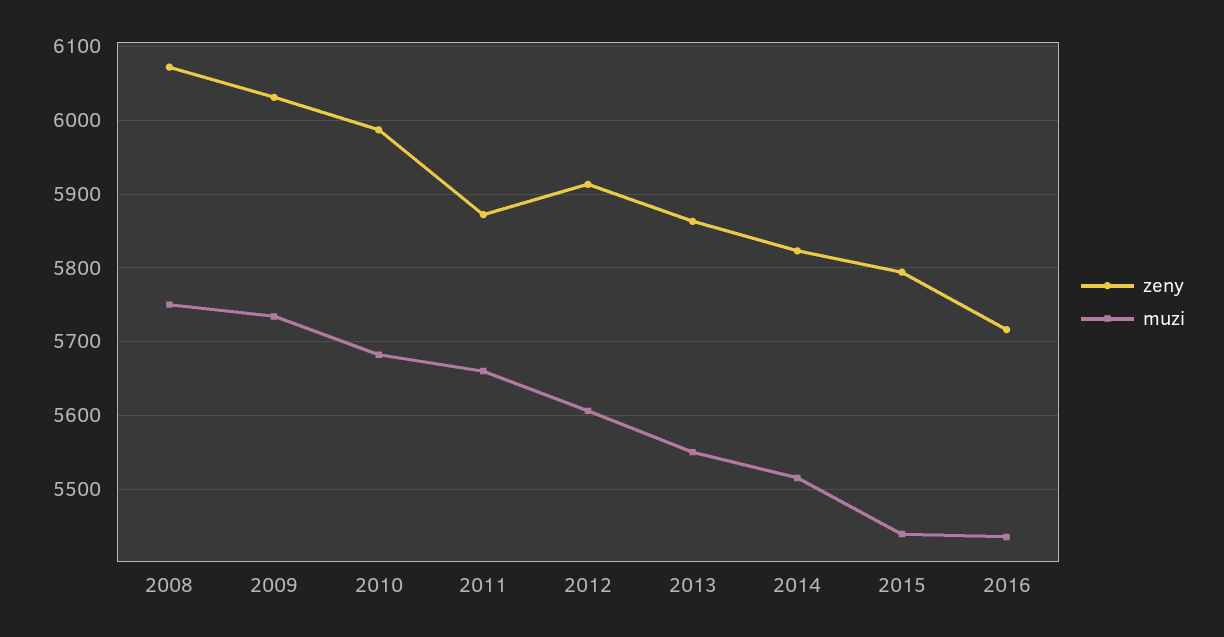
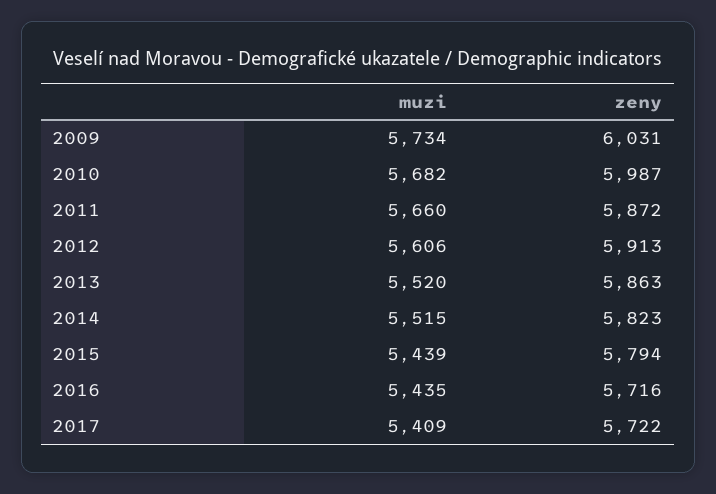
zeny, 2008: 6070 -> none
muzi, 2008: 5750 -> none
muzi, 2013: 5550 -> 5520
muzi, 2017: none -> 5409
zeny, 2017: none -> 5722

